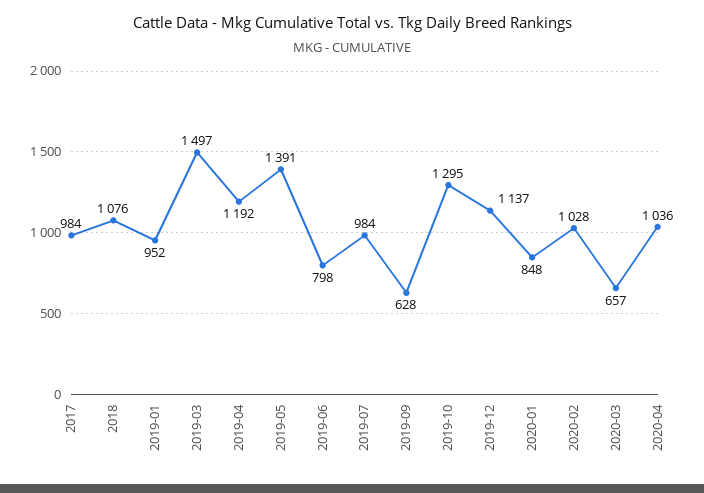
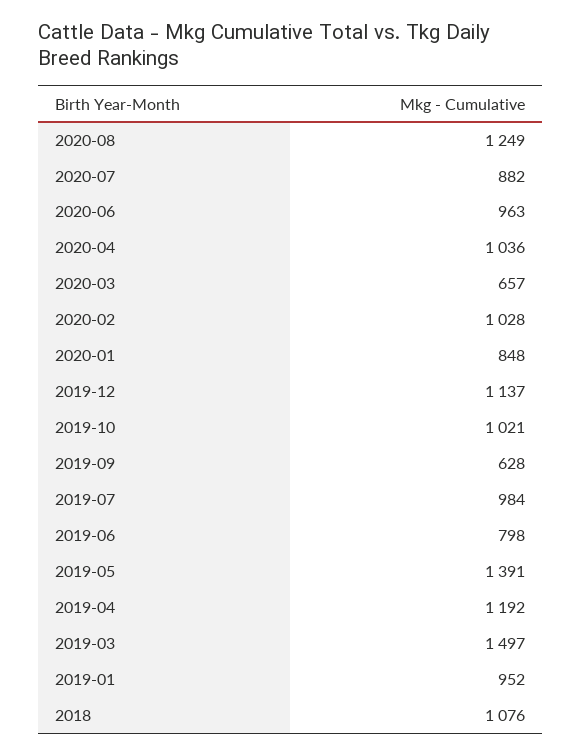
2017: 984 -> none
2019-10: 1295 -> 1021
2020-08: none -> 1249
2020-07: none -> 882
2020-06: none -> 963

